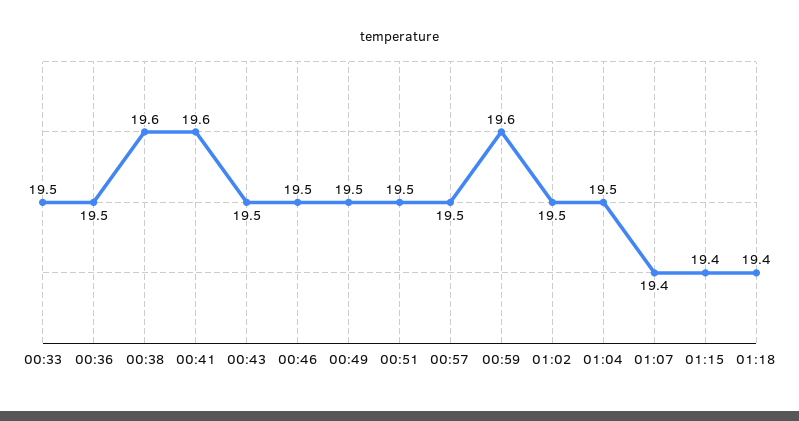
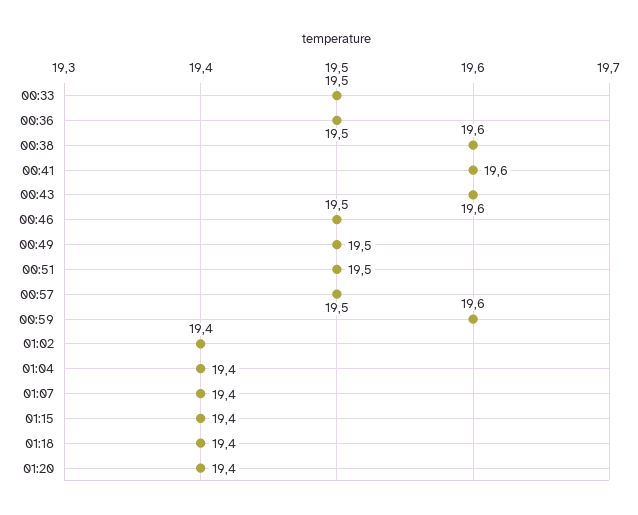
00:43: 19.5 -> 19.6
01:02: 19.5 -> 19.4
01:04: 19.5 -> 19.4
01:20: none -> 19.4

